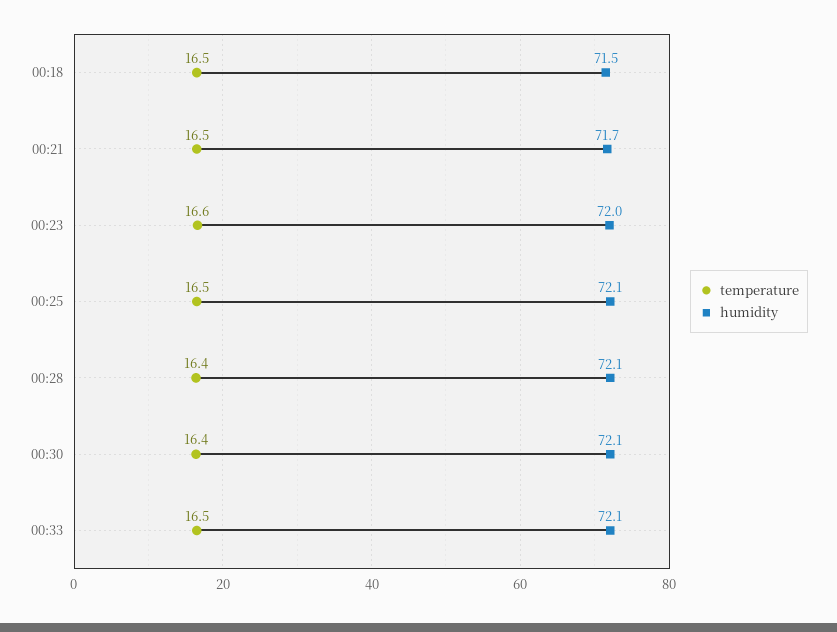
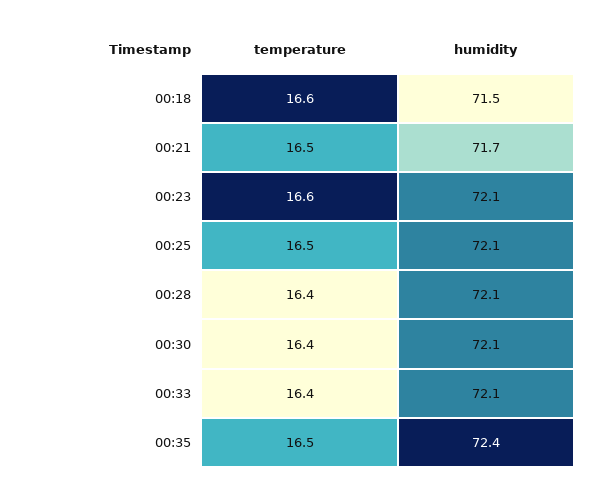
temperature, 00:18: 16.5 -> 16.6
humidity, 00:23: 72 -> 72.1
temperature, 00:33: 16.5 -> 16.4
temperature, 00:35: none -> 16.5
humidity, 00:35: none -> 72.4

